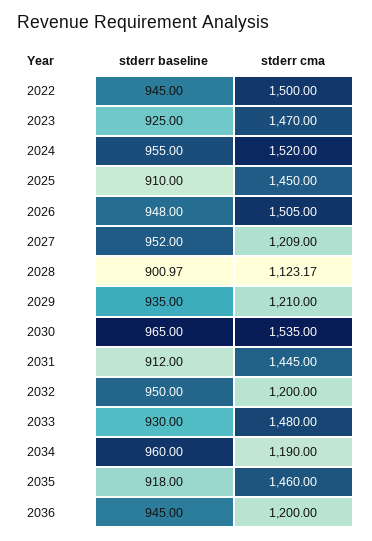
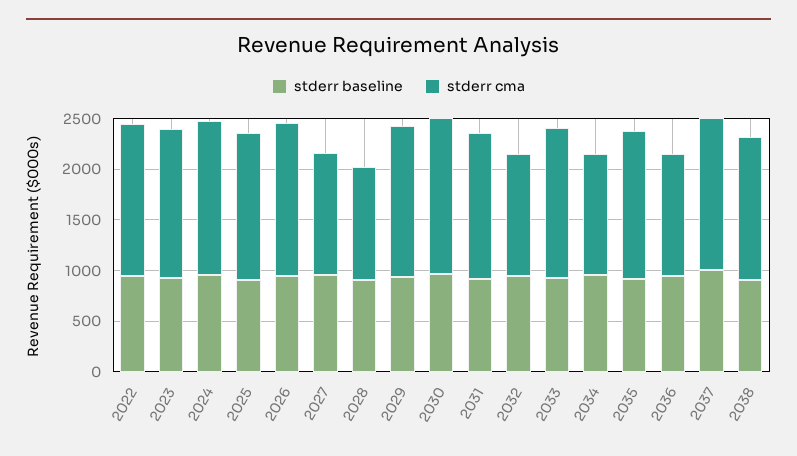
stderr cma, 2029: 1210 -> 1500
stderr baseline, 2037: none -> 1000
stderr cma, 2037: none -> 1500
stderr baseline, 2038: none -> 900
stderr cma, 2038: none -> 1400

